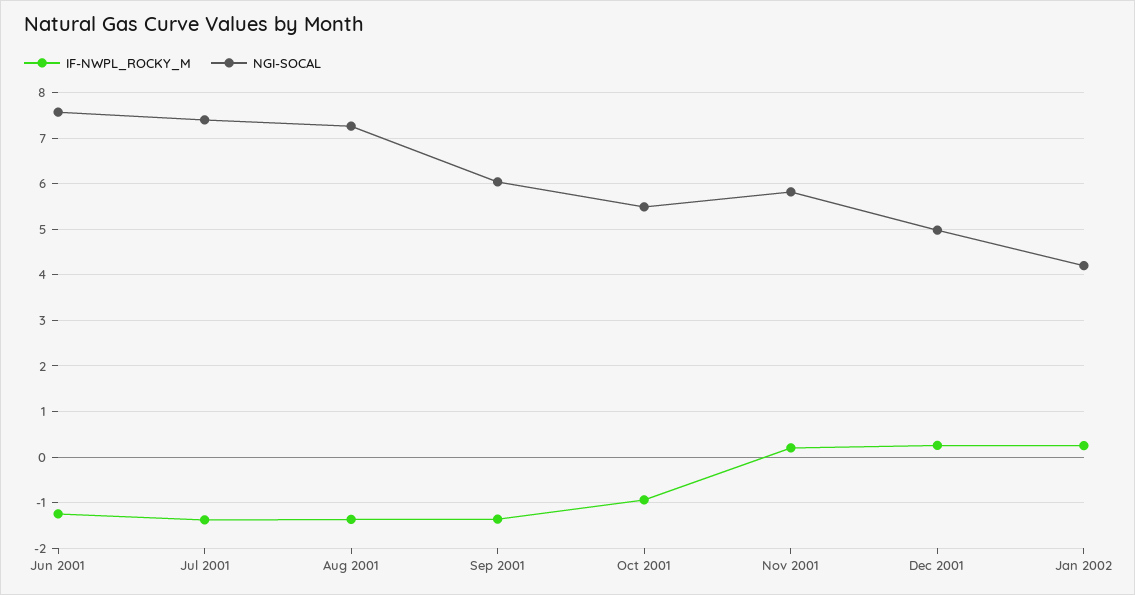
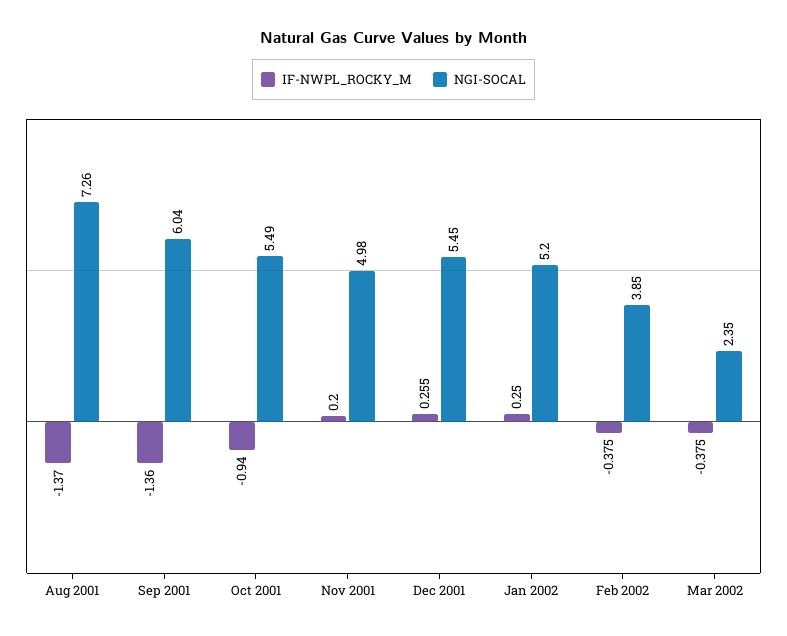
IF-NWPL_ROCKY_M, Jun 2001: -1.2 -> none
NGI-SOCAL, Jun 2001: 7.6 -> none
IF-NWPL_ROCKY_M, Jul 2001: -1.4 -> none
NGI-SOCAL, Jul 2001: 7.4 -> none
NGI-SOCAL, Nov 2001: 5.8 -> 4.98
NGI-SOCAL, Dec 2001: 5 -> 5.45
NGI-SOCAL, Jan 2002: 4.2 -> 5.2
IF-NWPL_ROCKY_M, Feb 2002: none -> -0.375
NGI-SOCAL, Feb 2002: none -> 3.85
IF-NWPL_ROCKY_M, Mar 2002: none -> -0.375
NGI-SOCAL, Mar 2002: none -> 2.35

